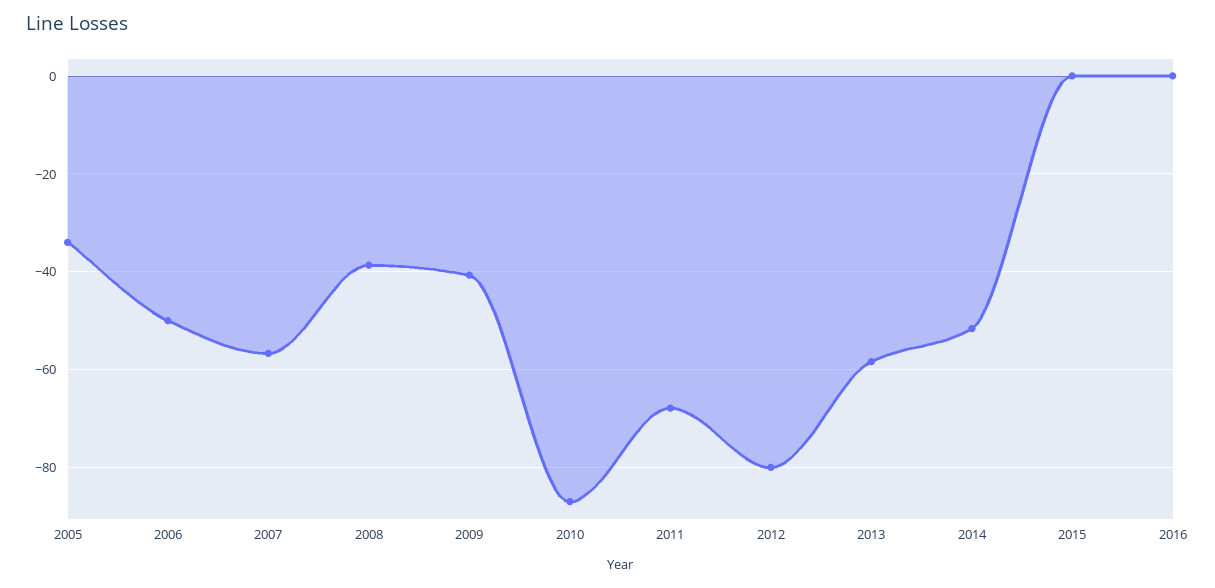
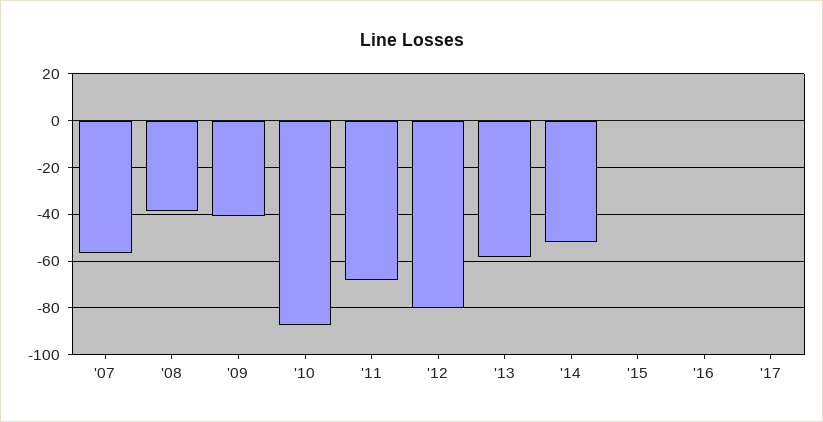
2005: -34 -> none
2006: -50 -> none
'17: none -> 0

